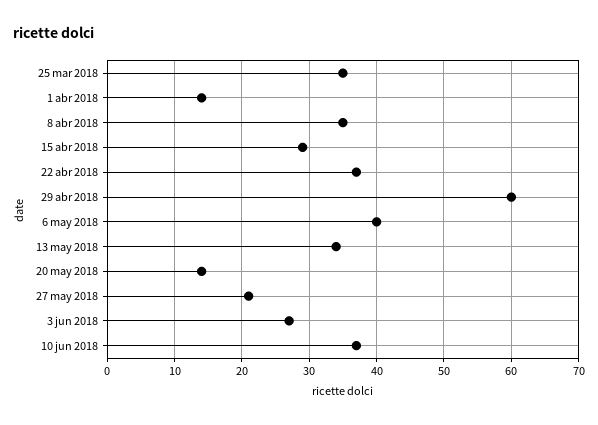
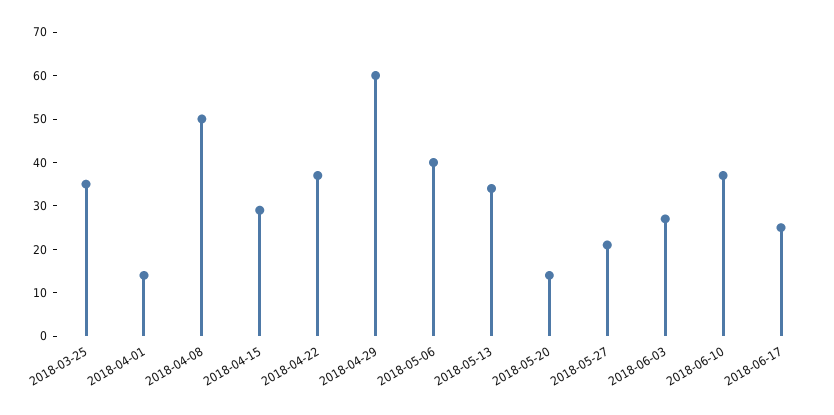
8 abr 2018: 35 -> 50
2018-06-17: none -> 25

